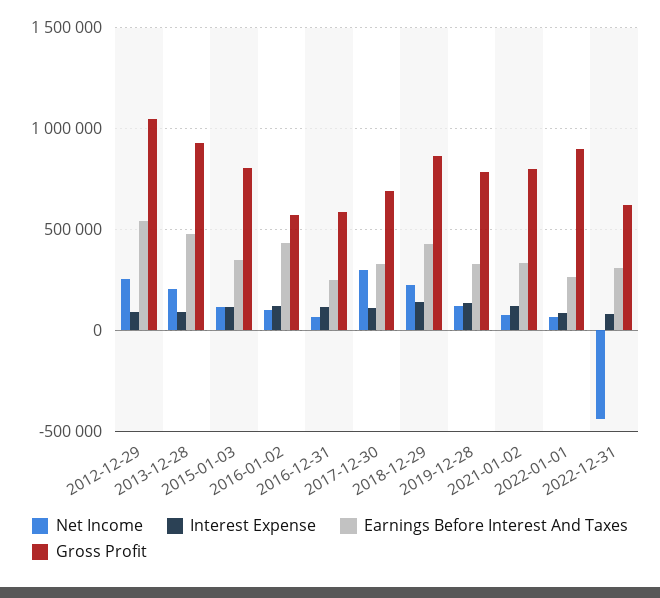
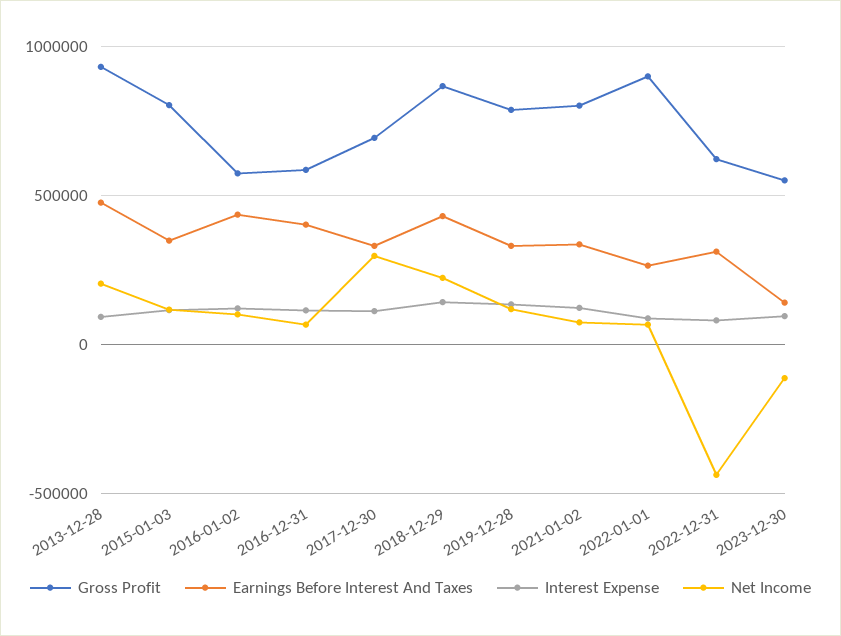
Net Income, 2012-12-29: 250000 -> none
Interest Expense, 2012-12-29: 100000 -> none
Earnings Before Interest And Taxes, 2012-12-29: 550000 -> none
Gross Profit, 2012-12-29: 1050000 -> none
Earnings Before Interest And Taxes, 2016-12-31: 250000 -> 400000
Gross Profit, 2023-12-30: none -> 550000
Earnings Before Interest And Taxes, 2023-12-30: none -> 150000
Interest Expense, 2023-12-30: none -> 100000
Net Income, 2023-12-30: none -> -100000

